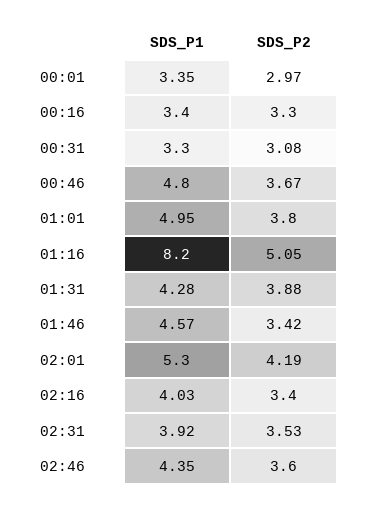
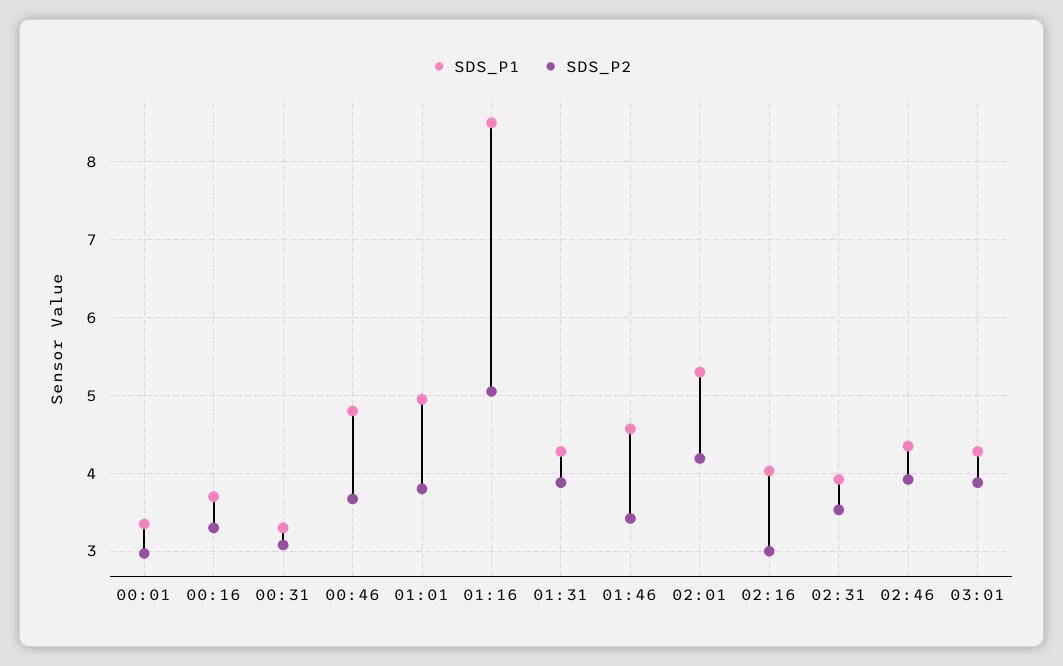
SDS_P1, 00:16: 3.4 -> 3.7
SDS_P1, 01:16: 8.2 -> 8.5
SDS_P2, 02:16: 3.4 -> 3
SDS_P2, 02:46: 3.6 -> 3.9
SDS_P1, 03:01: none -> 4.3
SDS_P2, 03:01: none -> 3.9

